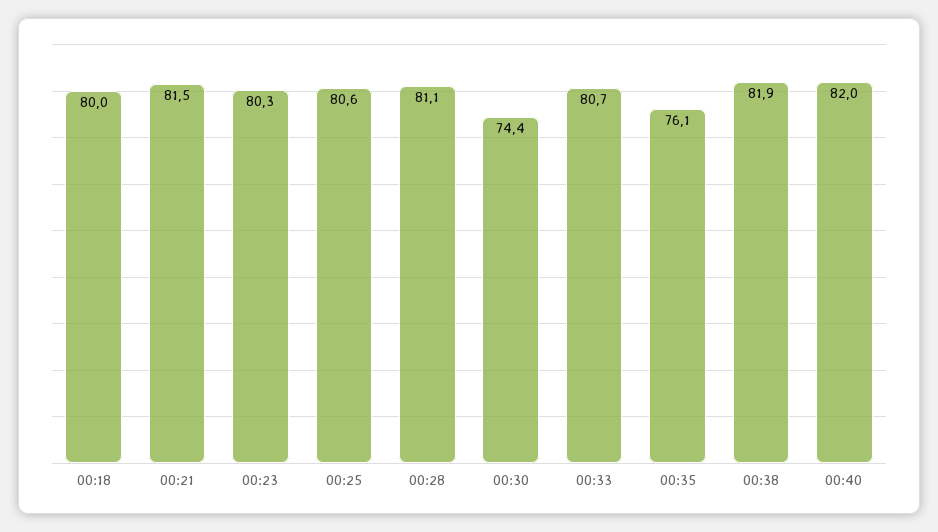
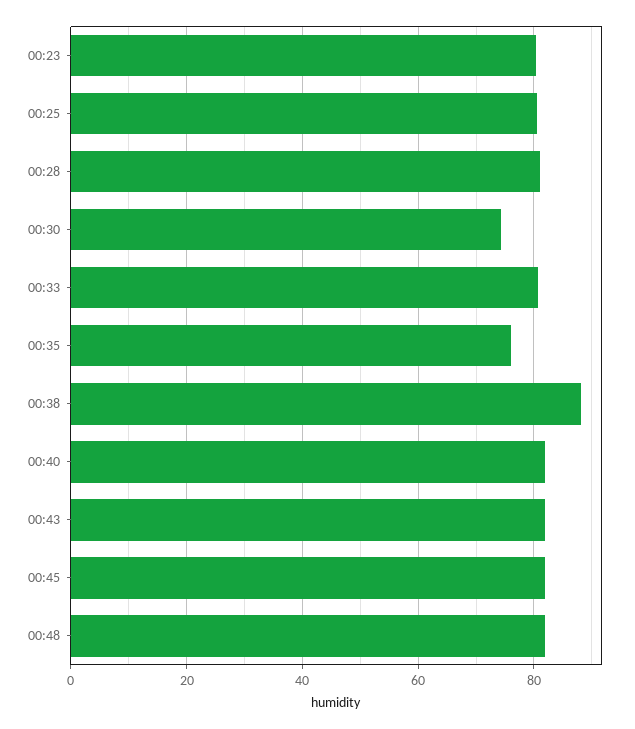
00:18: 80 -> none
00:21: 81.5 -> none
00:38: 81.9 -> 88
00:43: none -> 82
00:45: none -> 82
00:48: none -> 82

